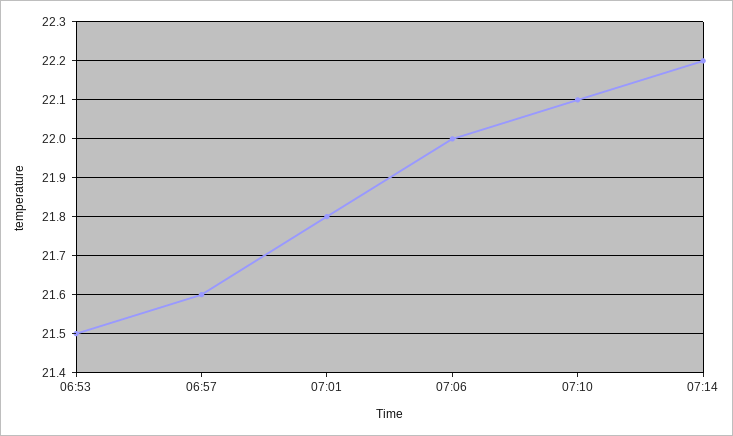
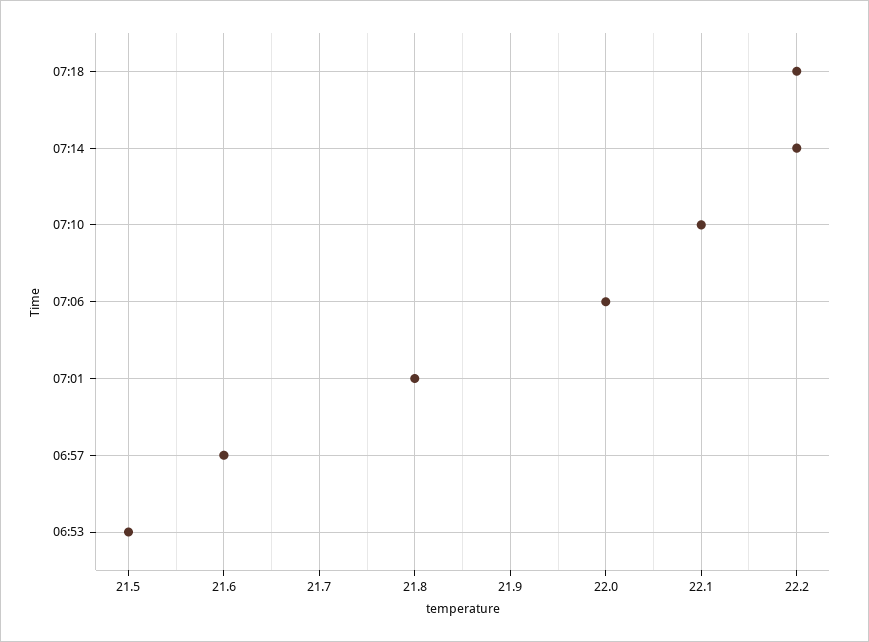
07:18: none -> 22.2

